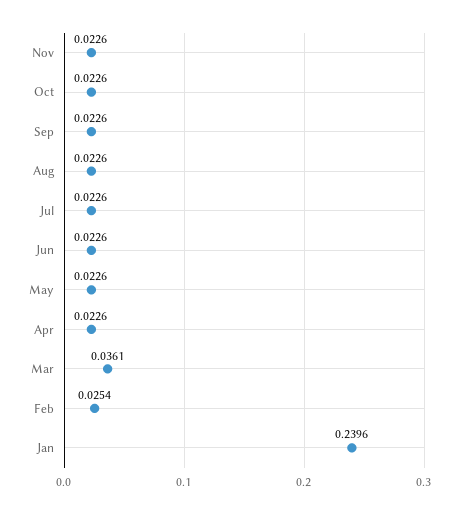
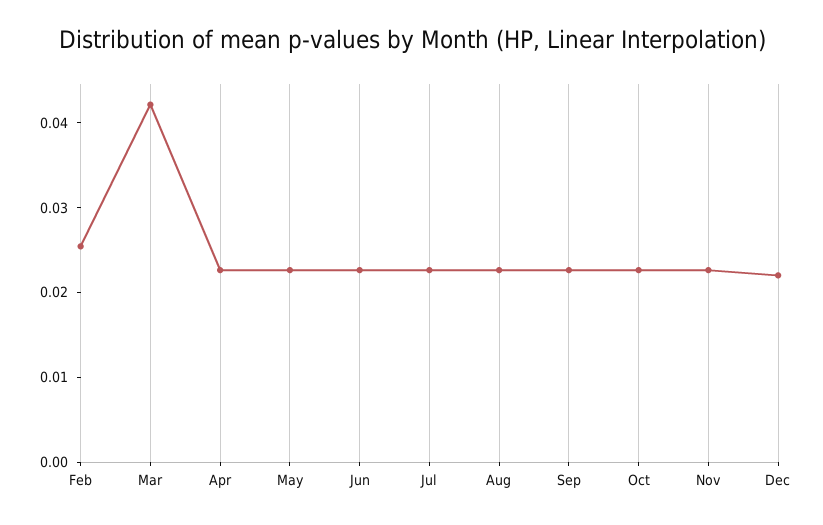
Mar: 0.0361 -> 0.042
Jan: 0.2396 -> none
Dec: none -> 0.022

